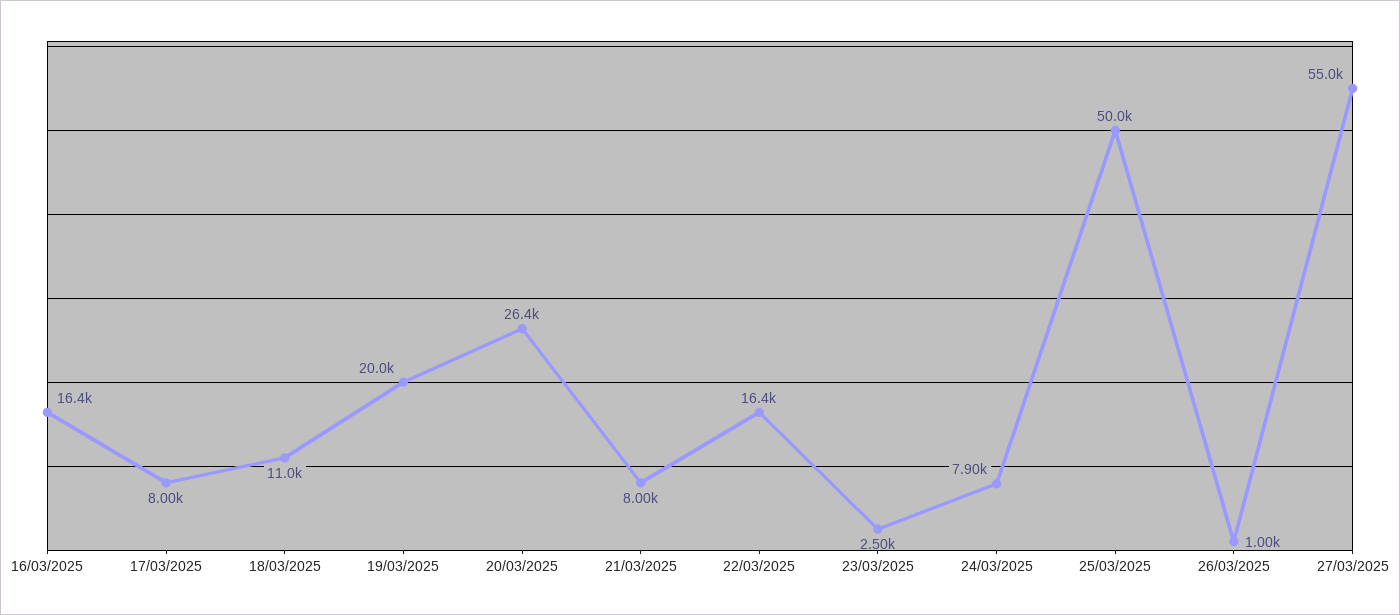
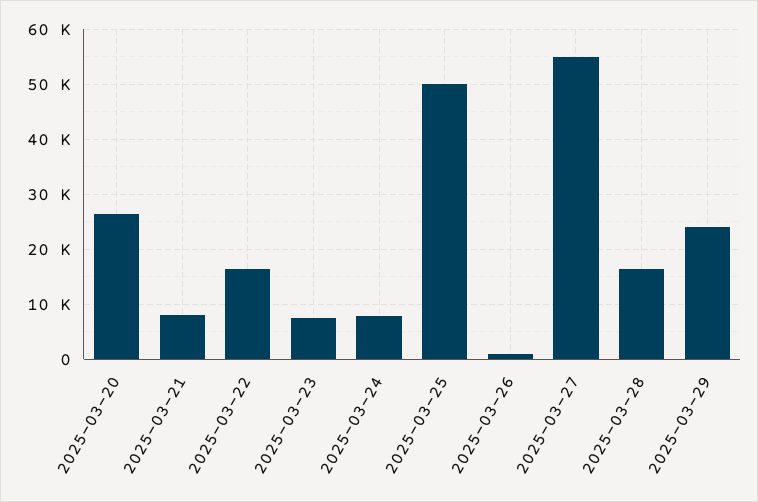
16/03/2025: 16400 -> none
17/03/2025: 8000 -> none
18/03/2025: 11000 -> none
19/03/2025: 20000 -> none
23/03/2025: 2500 -> 8000
2025-03-28: none -> 16000
2025-03-29: none -> 24000

